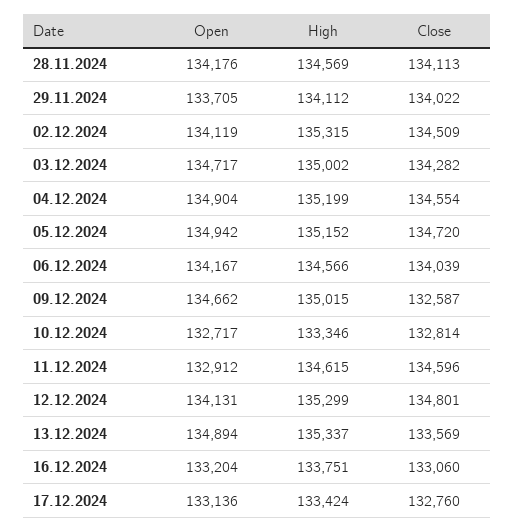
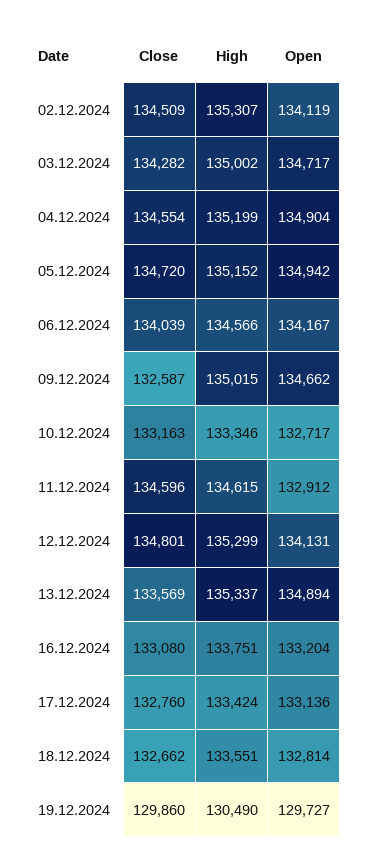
Open, 28.11.2024: 134176 -> none
High, 28.11.2024: 134569 -> none
Close, 28.11.2024: 134113 -> none
Open, 29.11.2024: 133705 -> none
High, 29.11.2024: 134112 -> none
Close, 29.11.2024: 134022 -> none
High, 02.12.2024: 135315 -> 135307
Close, 10.12.2024: 132814 -> 133163
Close, 16.12.2024: 133060 -> 133080
Close, 18.12.2024: none -> 132662
High, 18.12.2024: none -> 133551
Open, 18.12.2024: none -> 132814
Close, 19.12.2024: none -> 129860
High, 19.12.2024: none -> 130490
Open, 19.12.2024: none -> 129727

